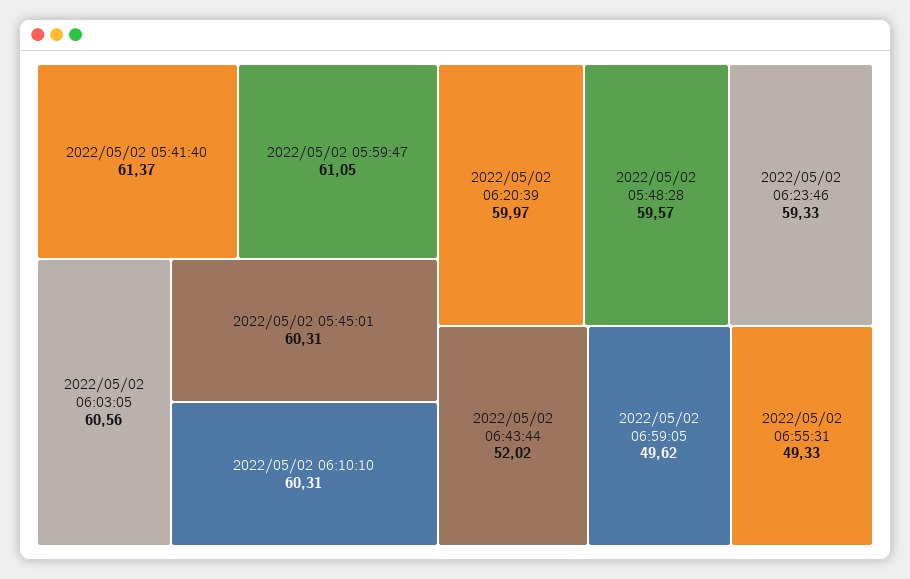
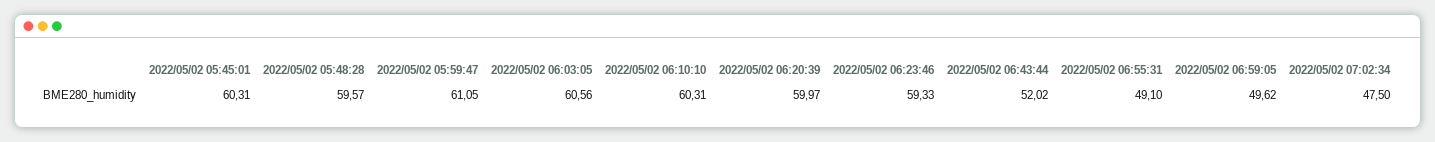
2022/05/02 05:41:40: 61.37 -> none
2022/05/02 06:55:31: 49.33 -> 49.1
2022/05/02 07:02:34: none -> 47.5

